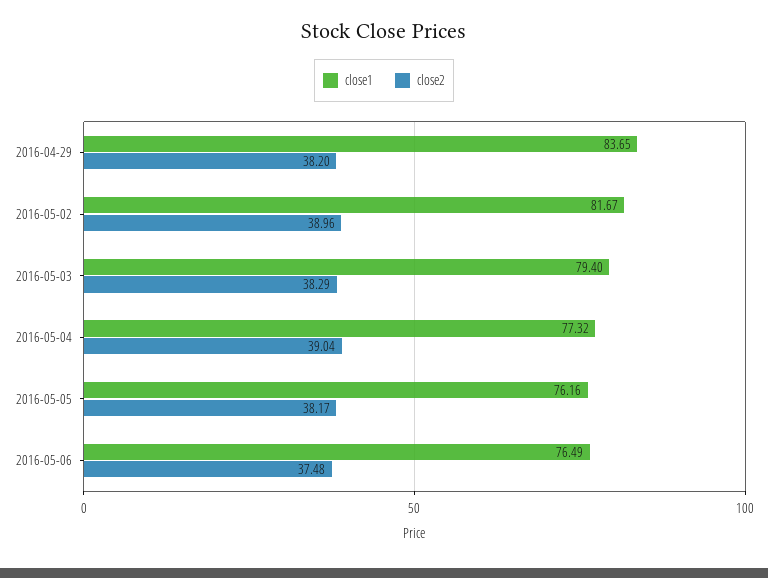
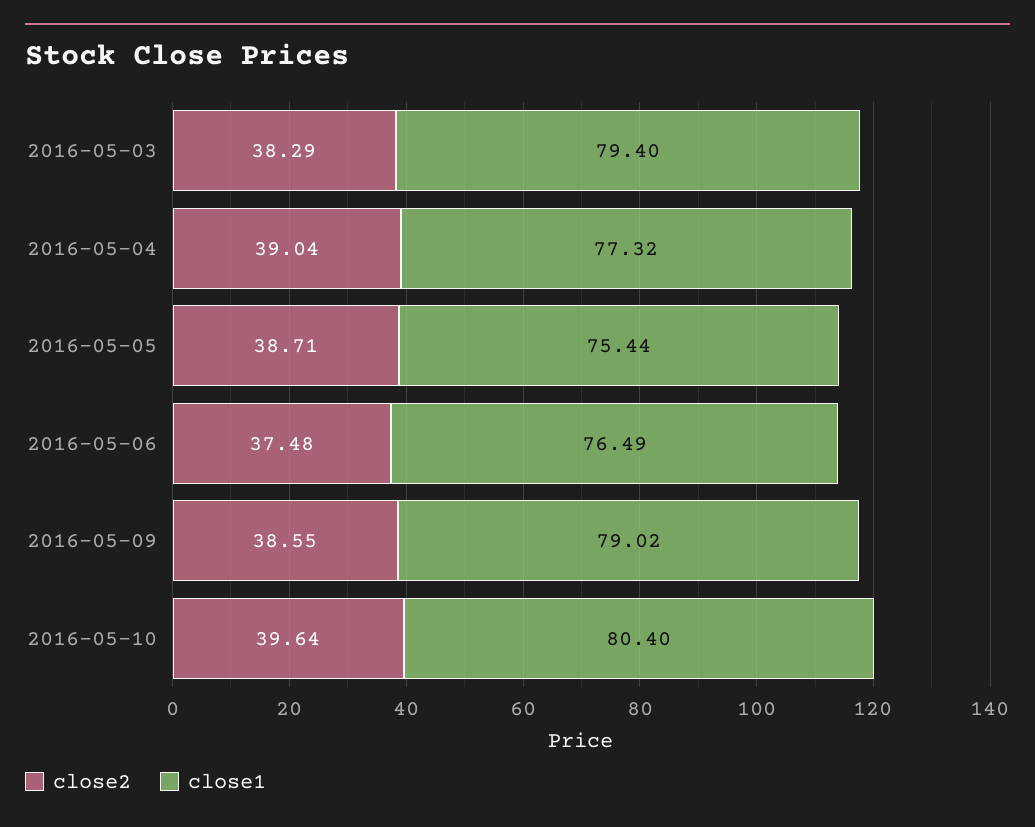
close1, 2016-04-29: 83.65 -> none
close2, 2016-04-29: 38.2 -> none
close1, 2016-05-02: 81.67 -> none
close2, 2016-05-02: 38.96 -> none
close1, 2016-05-05: 76.16 -> 75.44
close2, 2016-05-05: 38.17 -> 38.71
close2, 2016-05-09: none -> 38.55
close1, 2016-05-09: none -> 79.02
close2, 2016-05-10: none -> 39.64
close1, 2016-05-10: none -> 80.4

